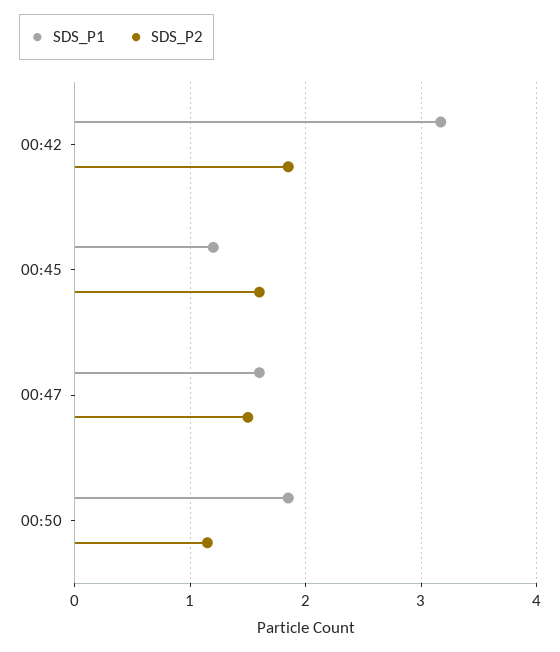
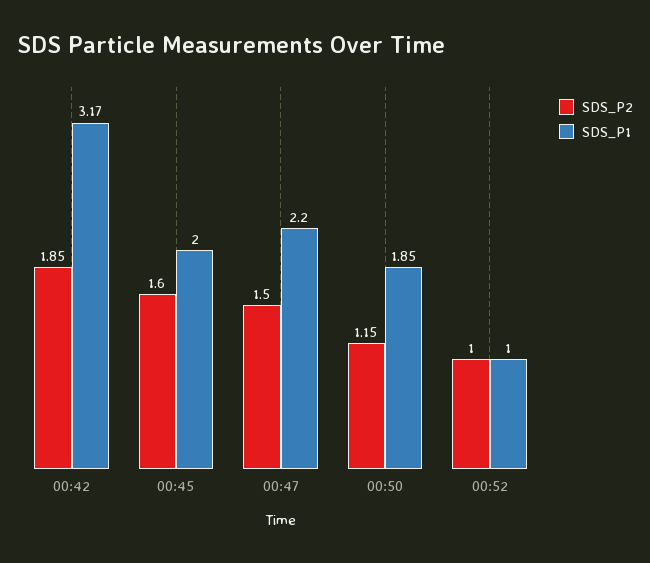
SDS_P1, 00:45: 1.2 -> 2
SDS_P1, 00:47: 1.6 -> 2.2
SDS_P2, 00:52: none -> 1
SDS_P1, 00:52: none -> 1

